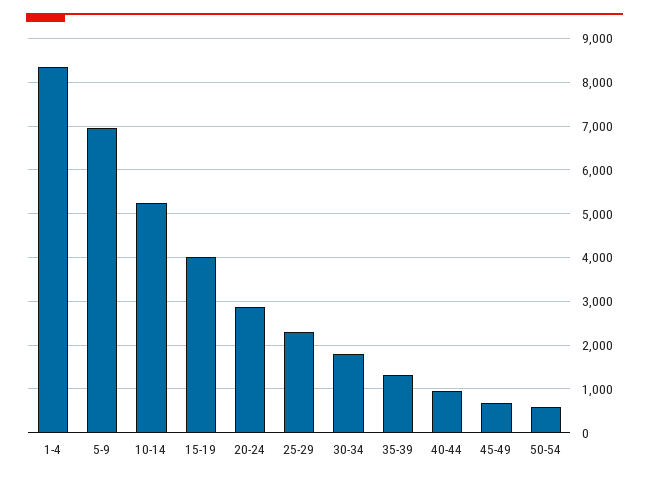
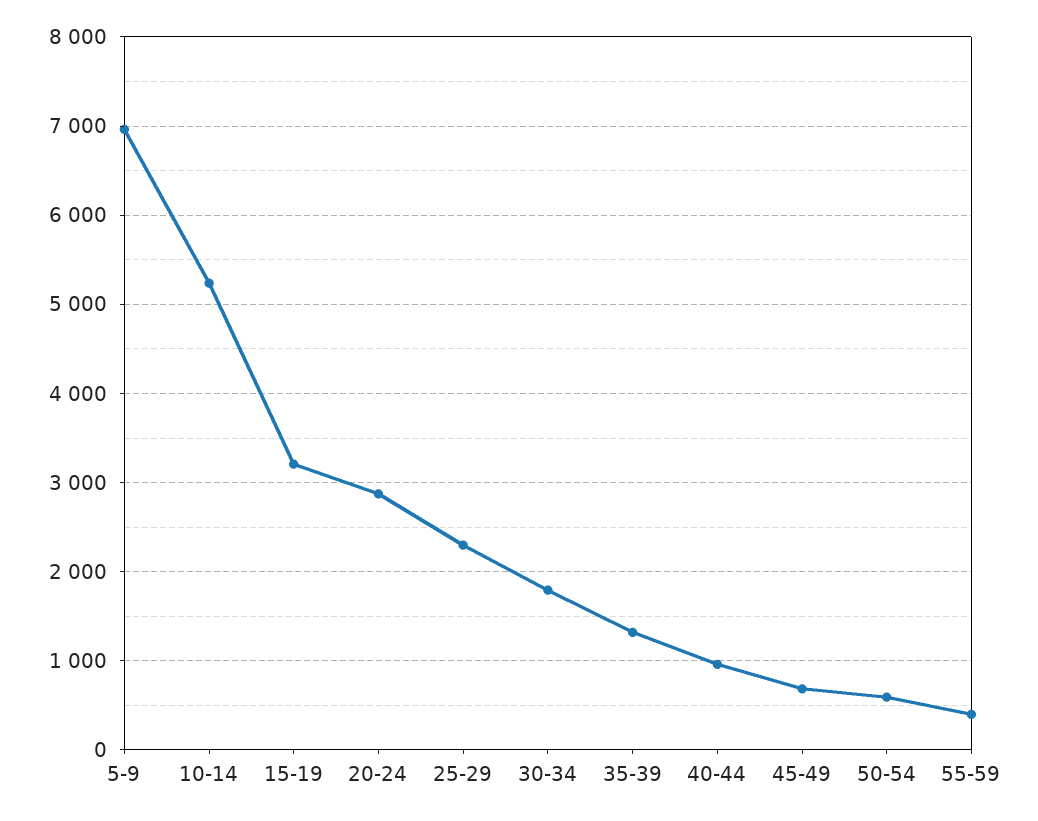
1-4: 8400 -> none
15-19: 4000 -> 3200
55-59: none -> 400

